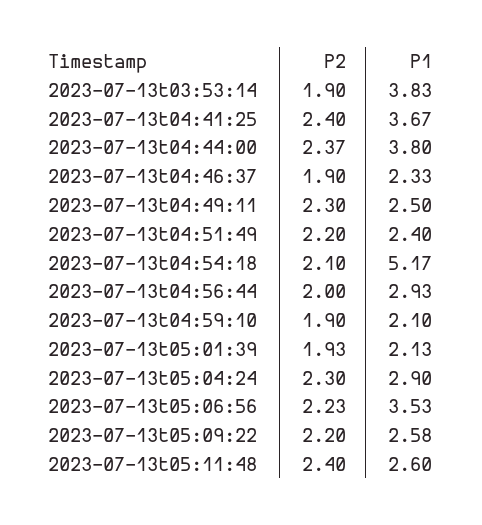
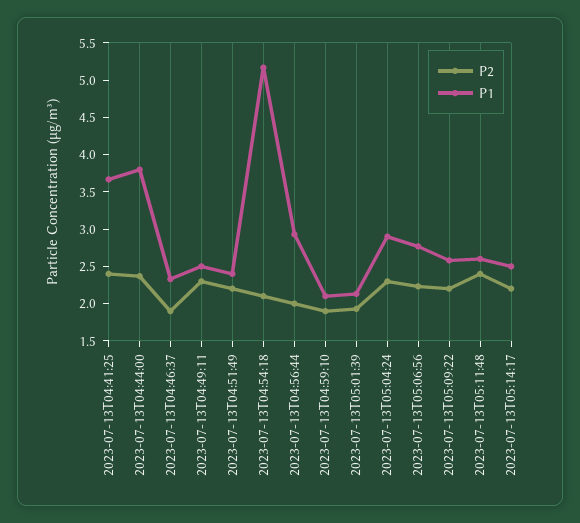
P2, 2023-07-13t03:53:14: 1.9 -> none
P1, 2023-07-13t03:53:14: 3.83 -> none
P1, 2023-07-13t05:06:56: 3.53 -> 2.75
P2, 2023-07-13T05:14:17: none -> 2.25
P1, 2023-07-13T05:14:17: none -> 2.5

